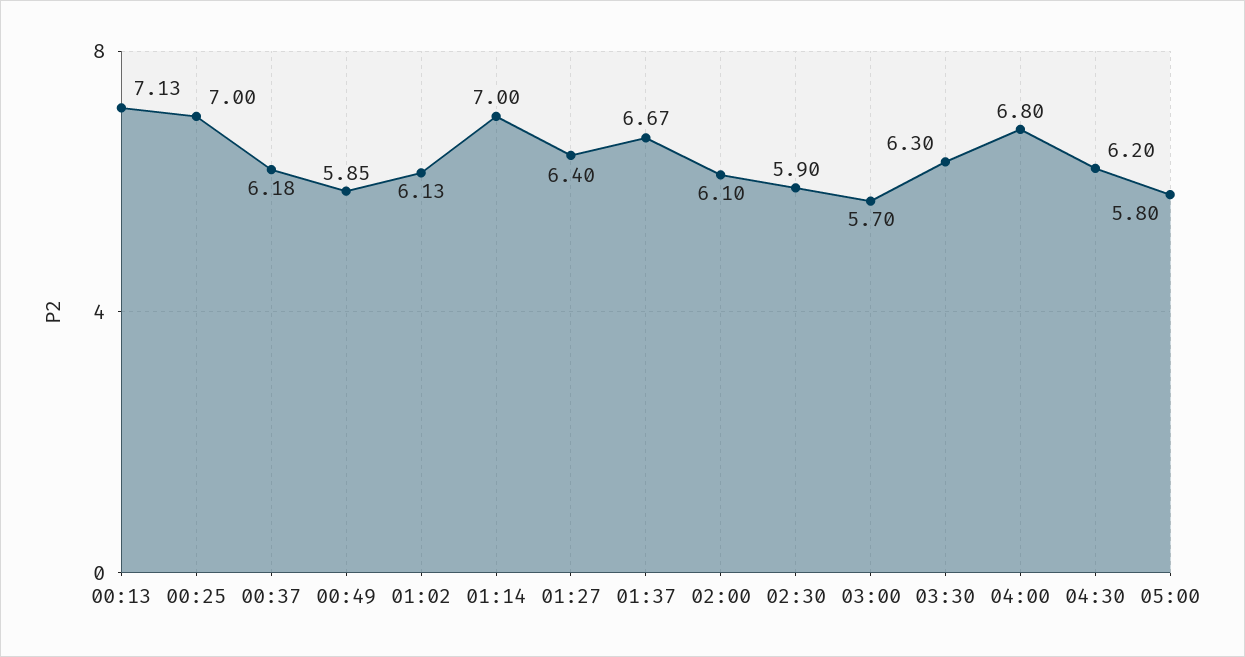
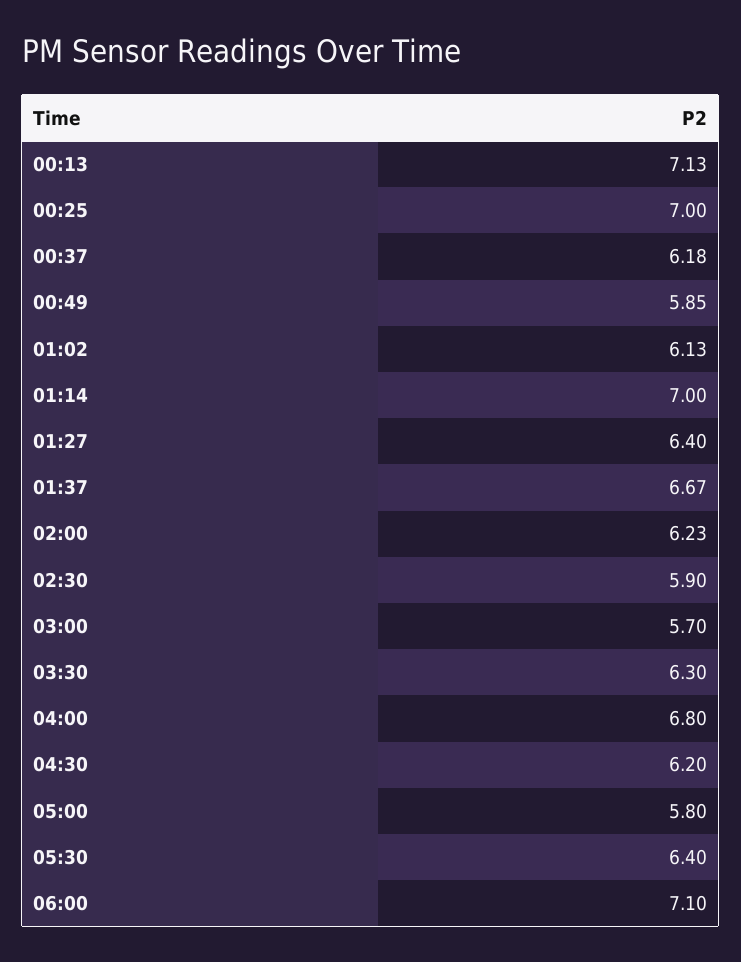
02:00: 6.1 -> 6.23
05:30: none -> 6.4
06:00: none -> 7.1

